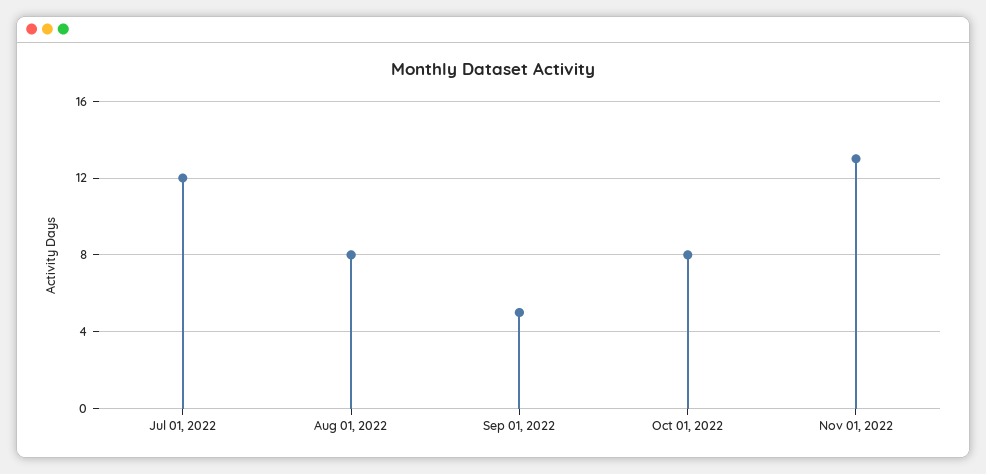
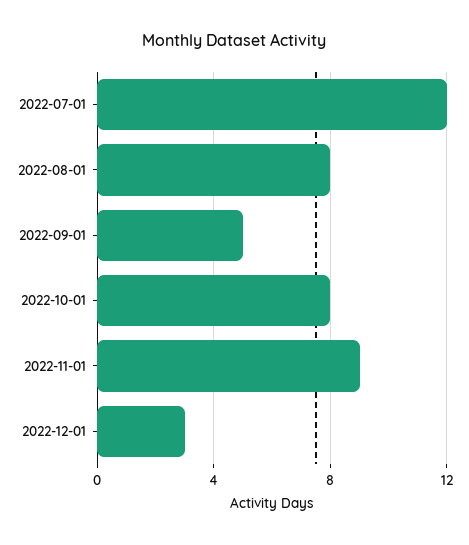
Nov 01, 2022: 13 -> 9
2022-12-01: none -> 3

